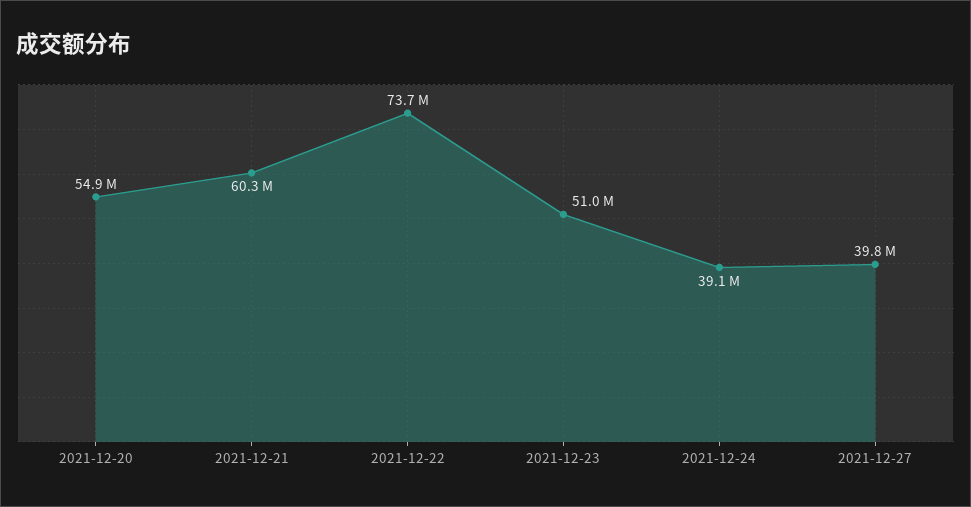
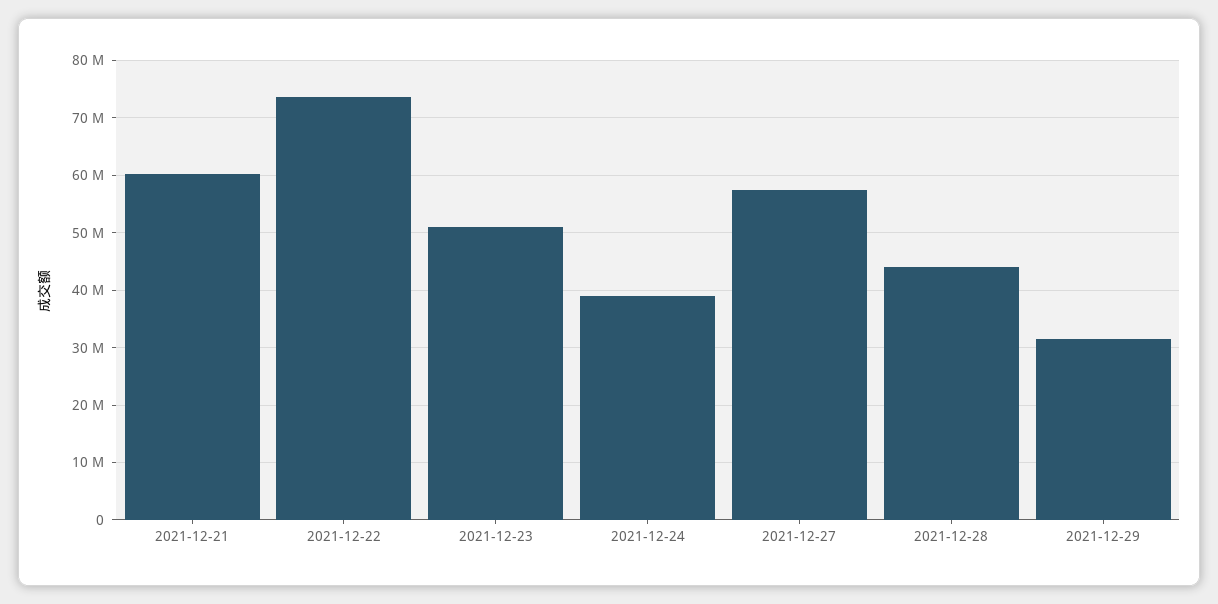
2021-12-20: 54900000 -> none
2021-12-27: 39800000 -> 58000000
2021-12-28: none -> 44000000
2021-12-29: none -> 32000000

